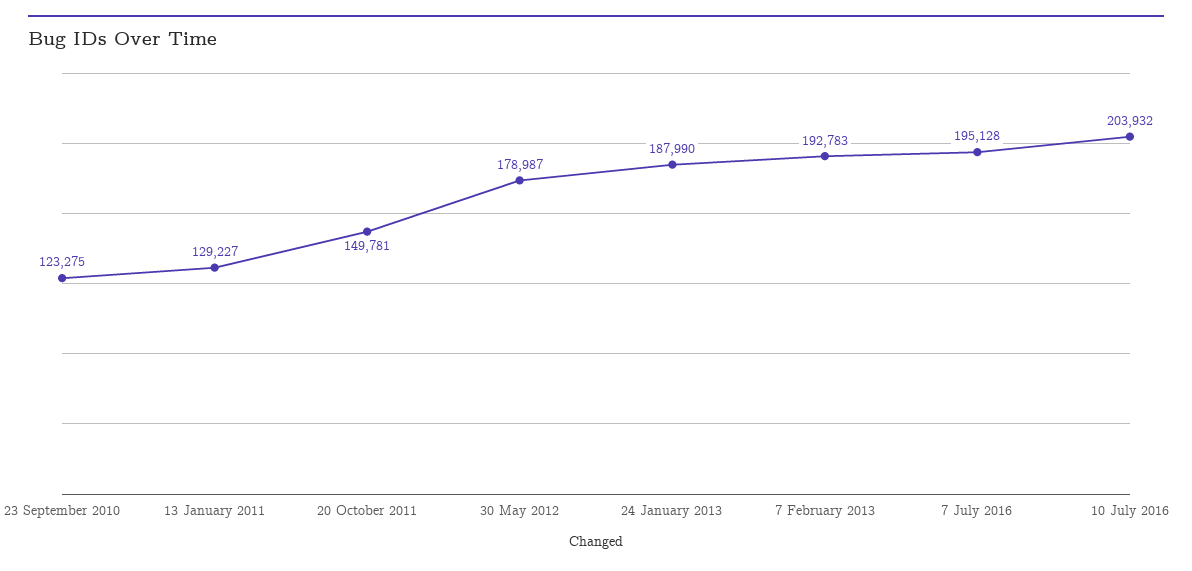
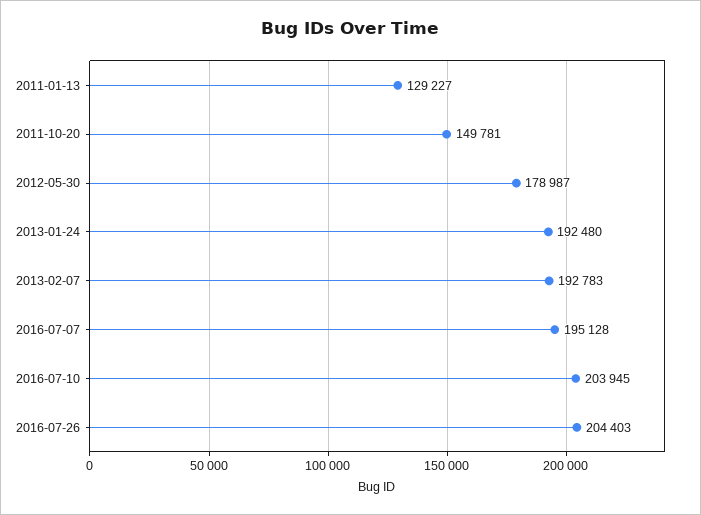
23 September 2010: 123275 -> none
24 January 2013: 187990 -> 192480
10 July 2016: 203932 -> 203945
2016-07-26: none -> 204403

